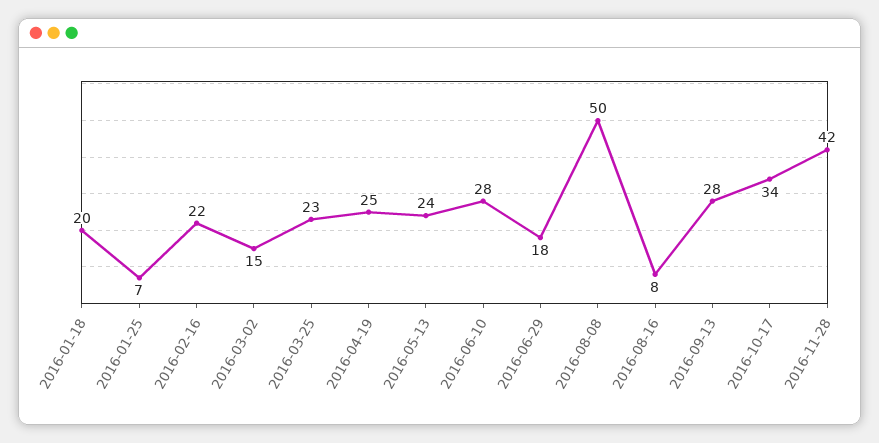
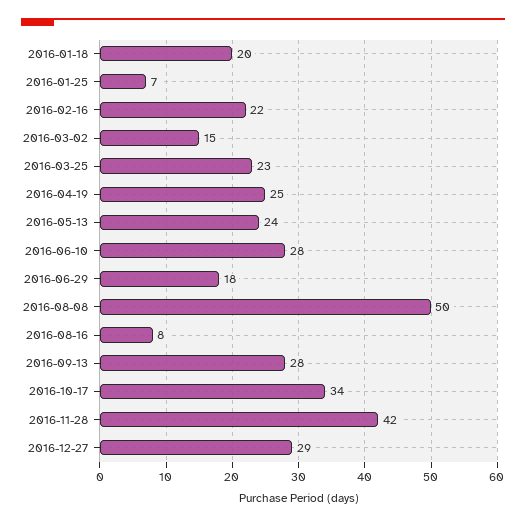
2016-12-27: none -> 29

